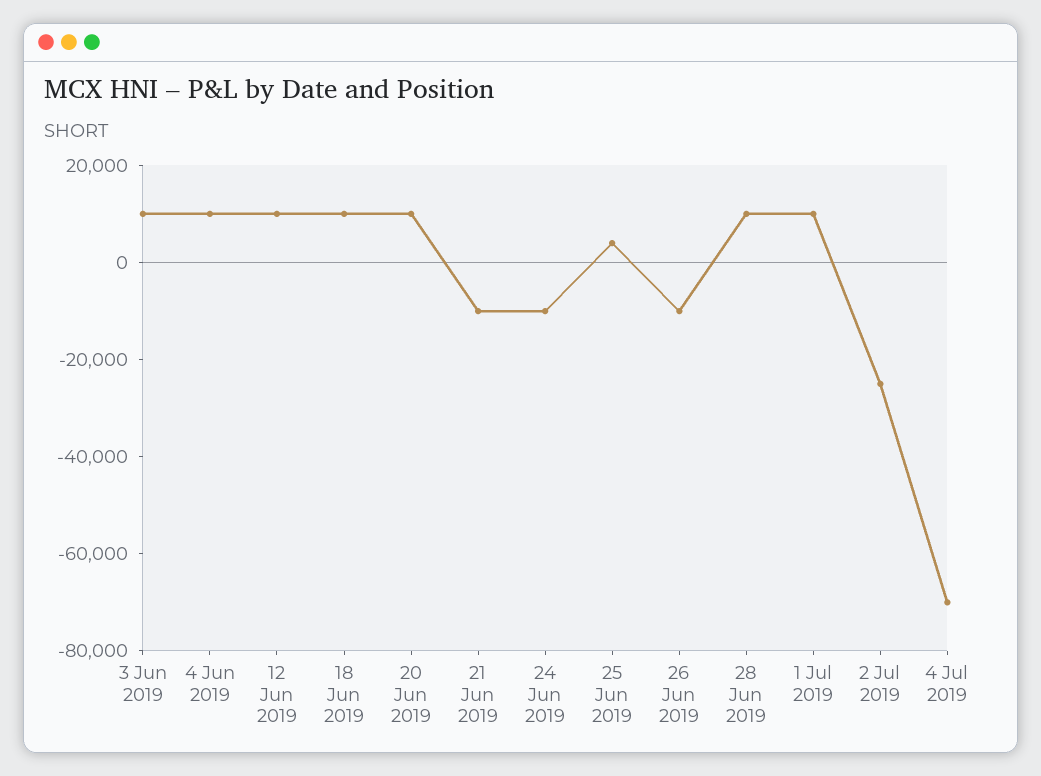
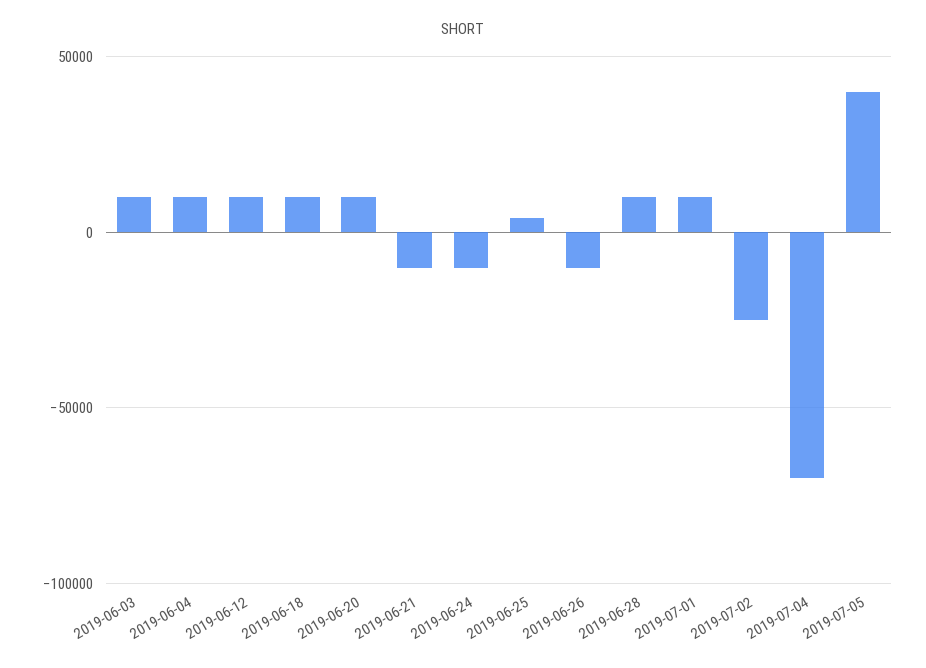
2019-07-05: none -> 40000

